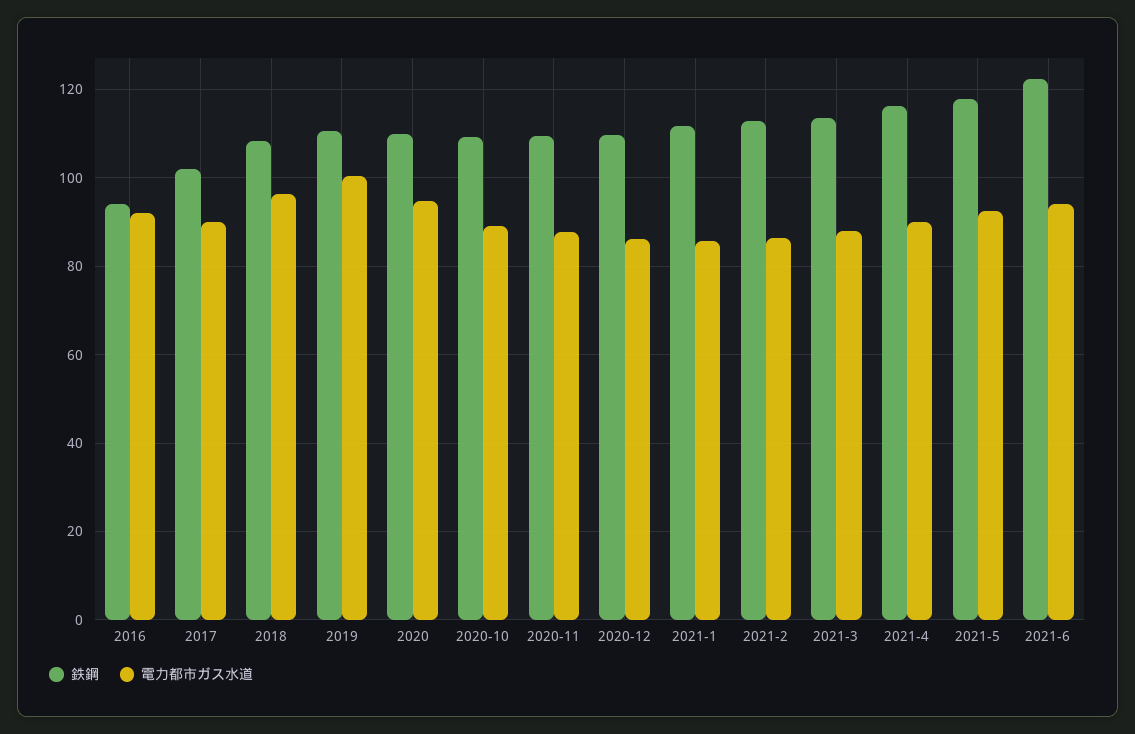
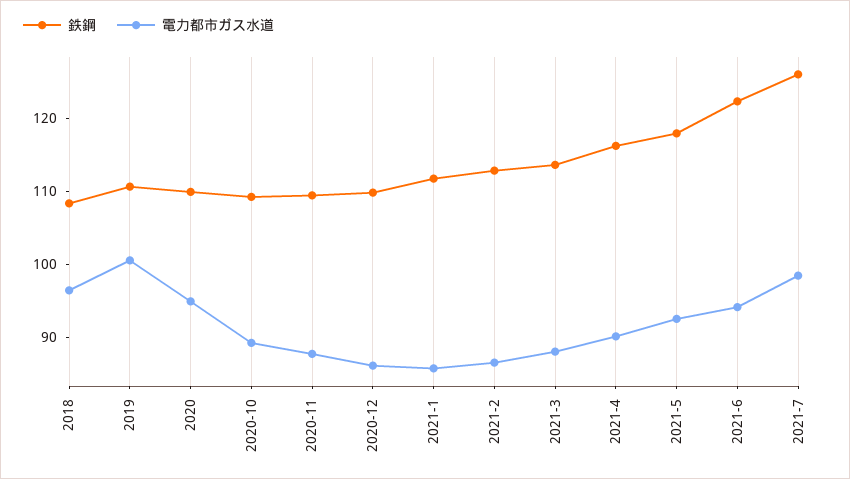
鉄鋼, 2016: 94 -> none
電力都市ガス水道, 2016: 92 -> none
鉄鋼, 2017: 102 -> none
電力都市ガス水道, 2017: 90 -> none
鉄鋼, 2021-7: none -> 126
電力都市ガス水道, 2021-7: none -> 98

